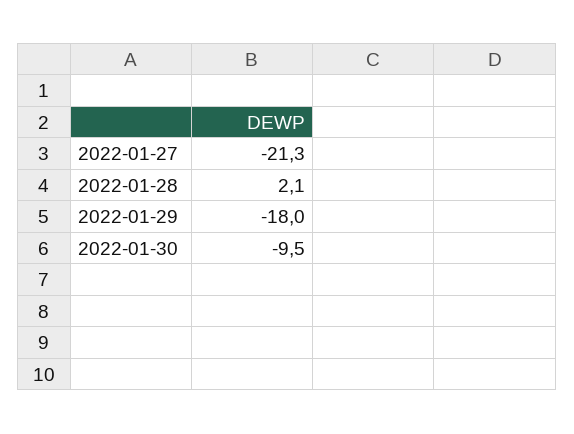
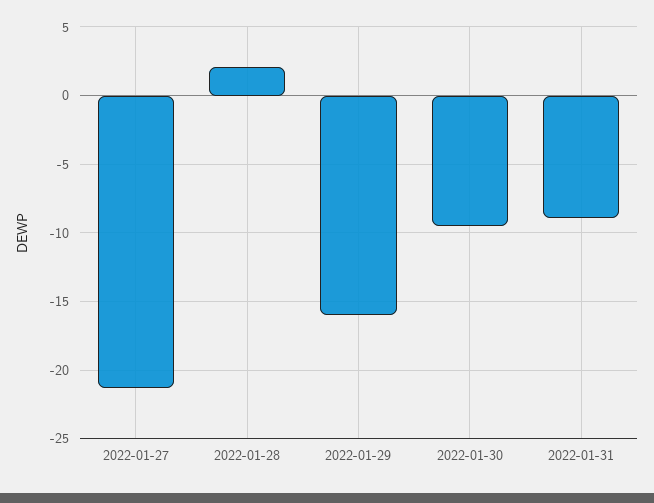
2022-01-29: -18 -> -16
2022-01-31: none -> -9

